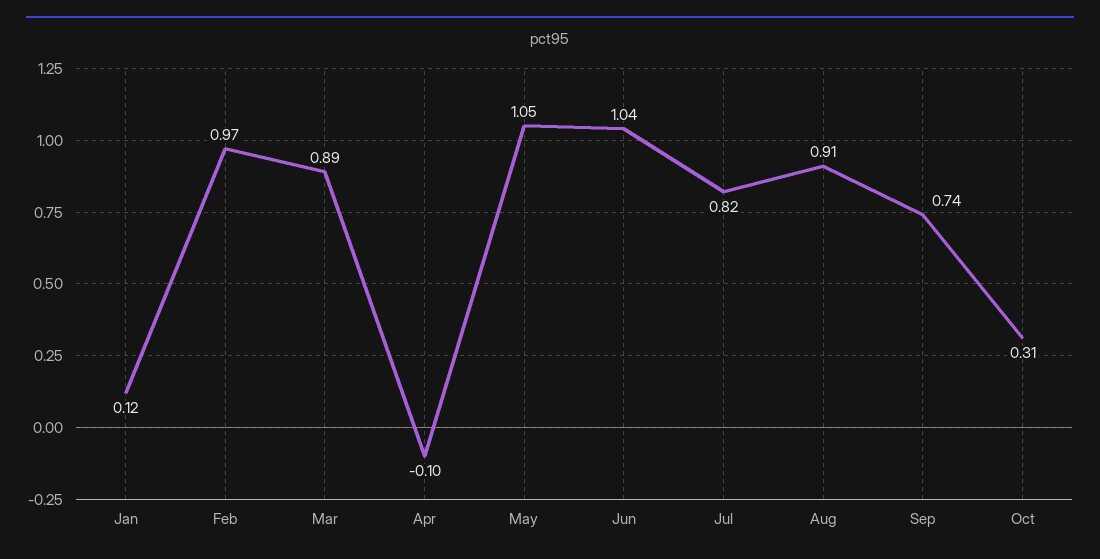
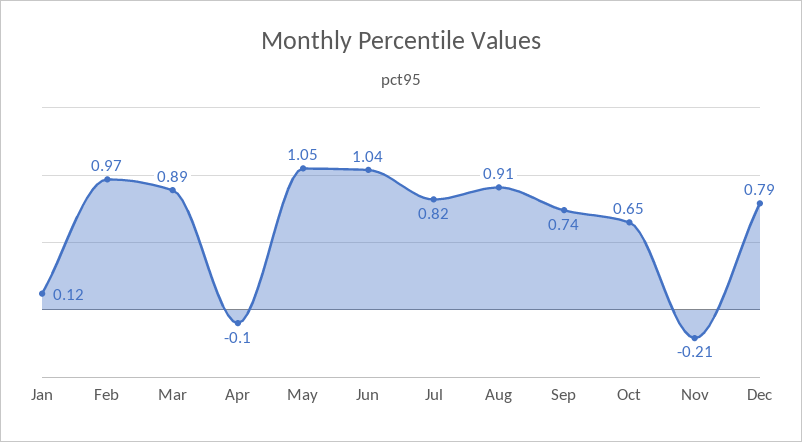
Oct: 0.31 -> 0.65
Nov: none -> -0.21
Dec: none -> 0.79

